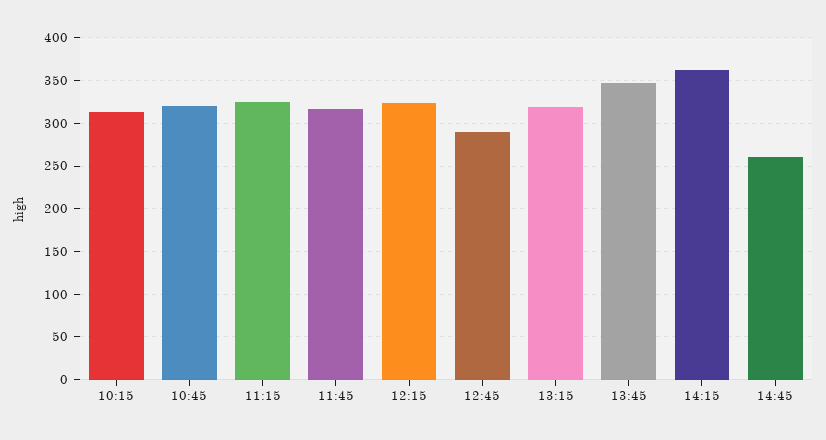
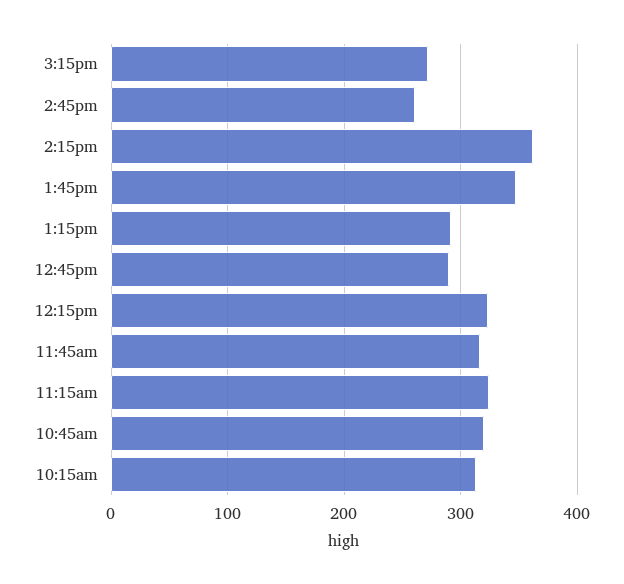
13:15: 320 -> 290
3:15pm: none -> 270

